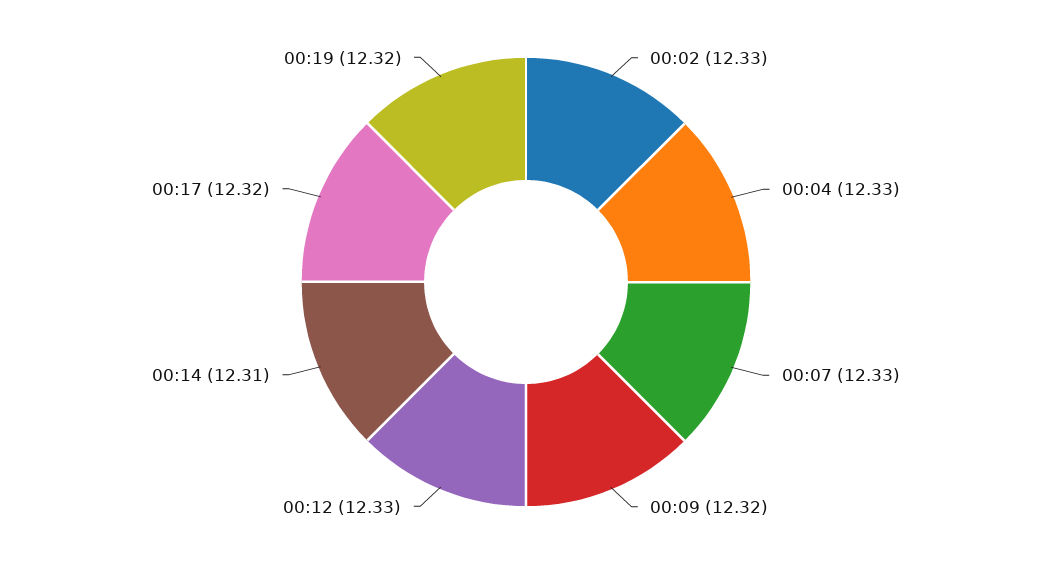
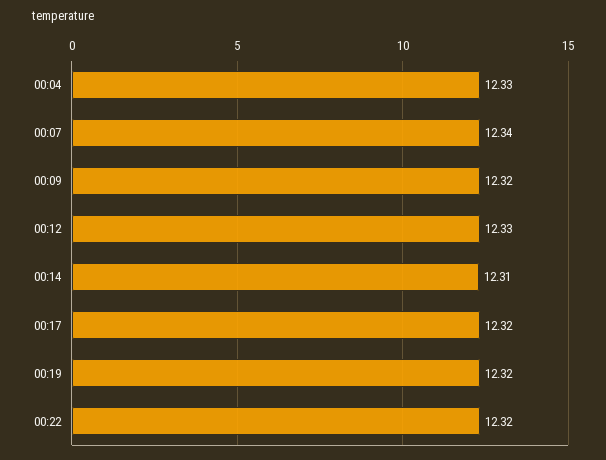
00:02: 12.33 -> none
00:07: 12.33 -> 12.34
00:22: none -> 12.32

